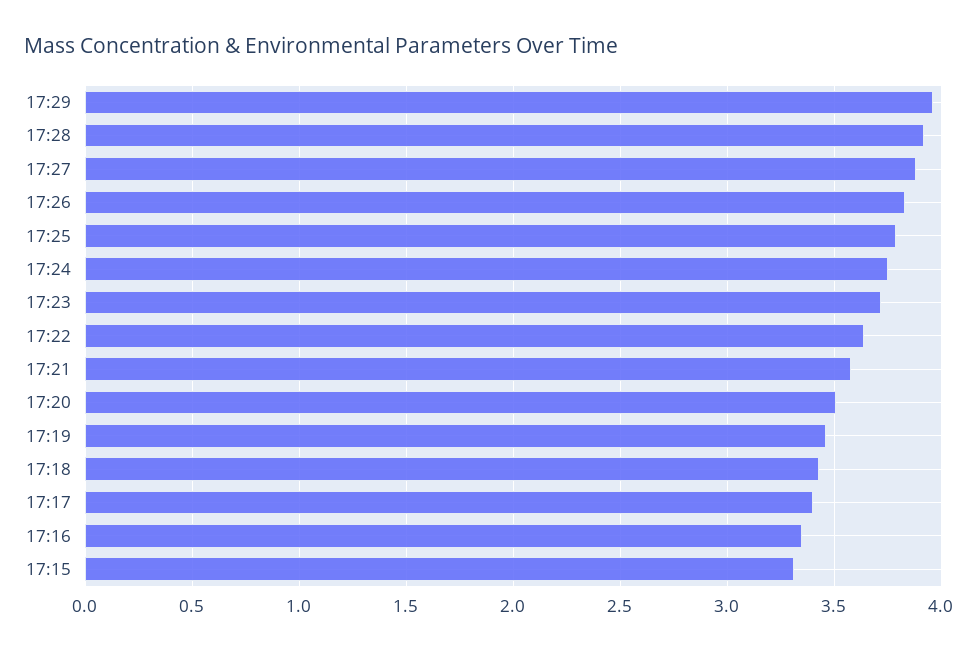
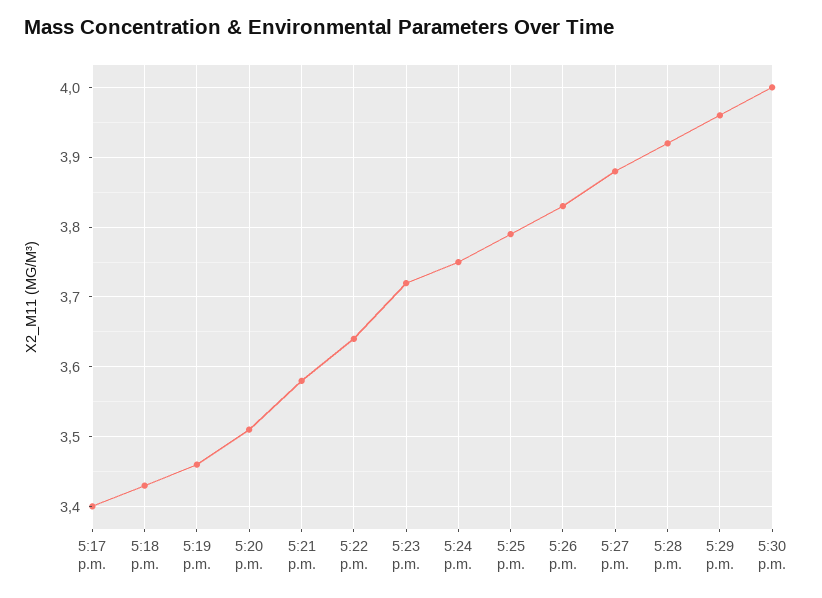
17:16: 3.35 -> none
17:15: 3.3 -> none
5:30 p.m.: none -> 4

